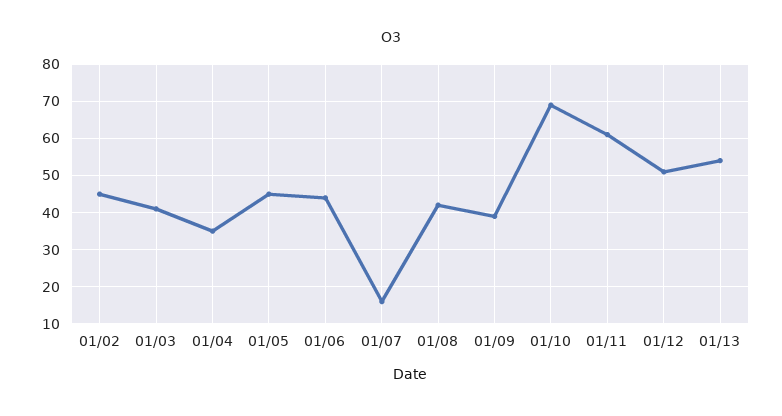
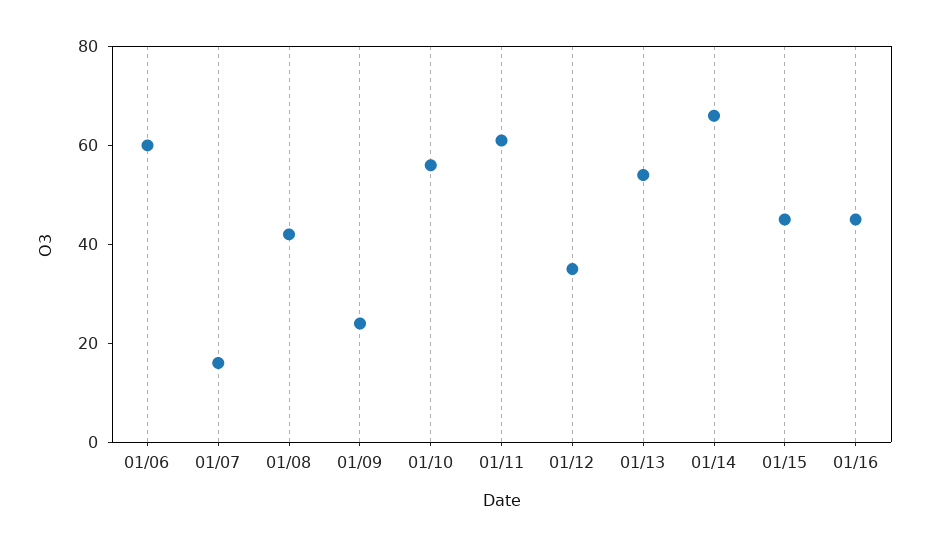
01/02: 45 -> none
01/03: 40 -> none
01/04: 35 -> none
01/05: 45 -> none
01/06: 45 -> 60
01/09: 40 -> 25
01/10: 70 -> 55
01/12: 50 -> 35
01/14: none -> 65
01/15: none -> 45
01/16: none -> 45

